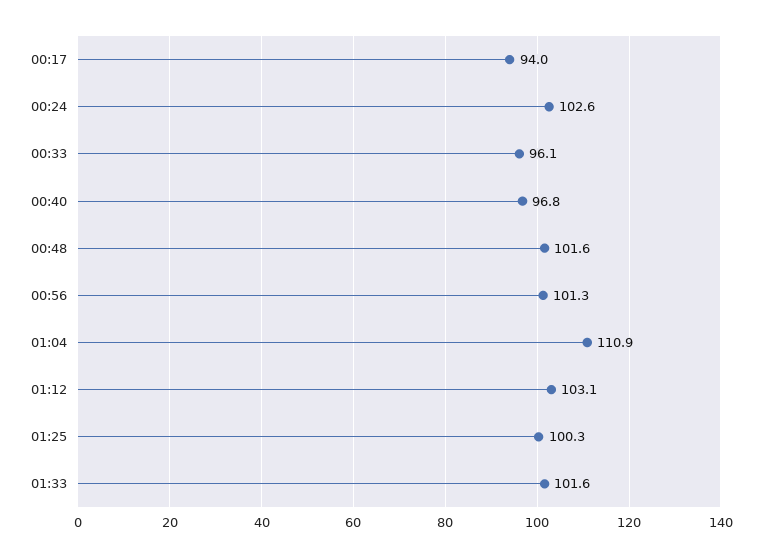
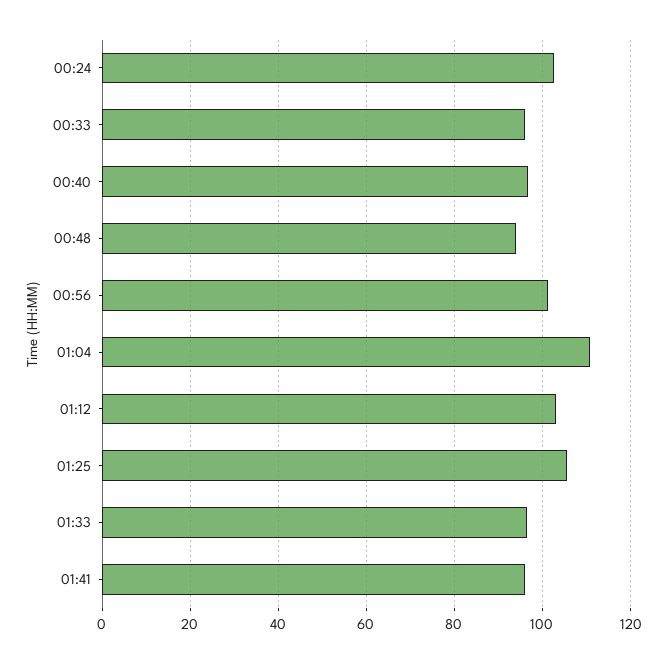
00:17: 94 -> none
00:48: 101.6 -> 94
01:25: 100.3 -> 106
01:33: 101.6 -> 96
01:41: none -> 96

